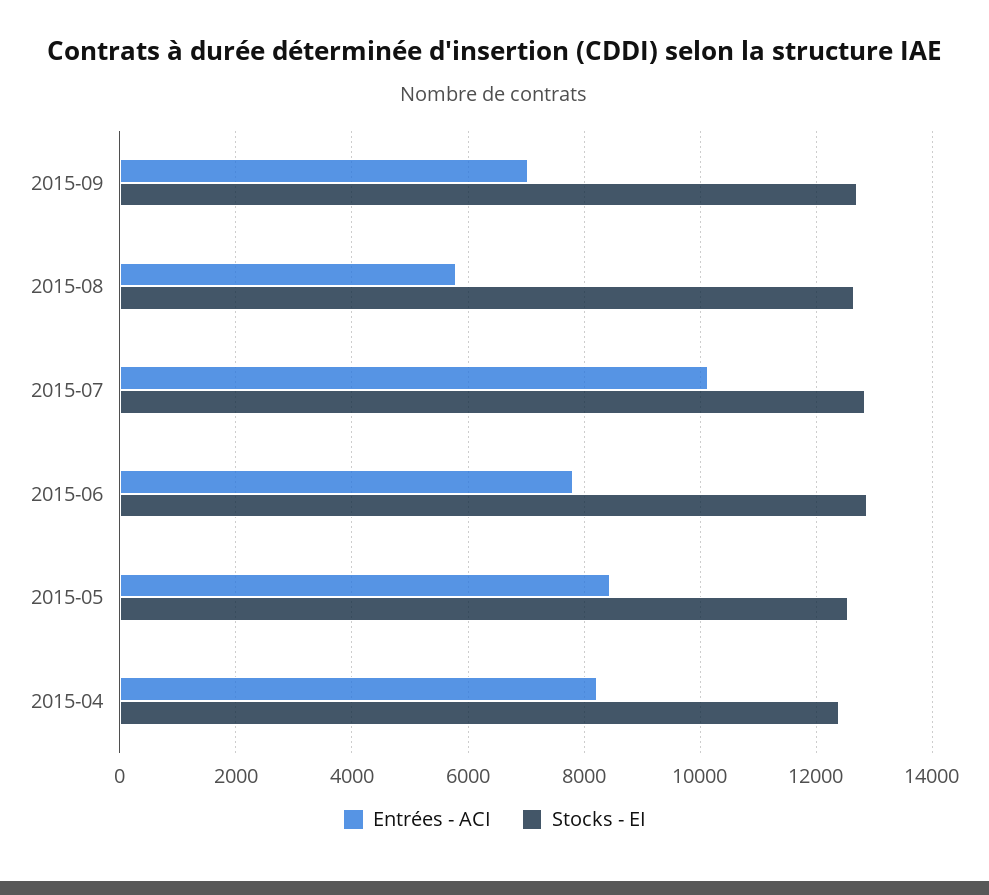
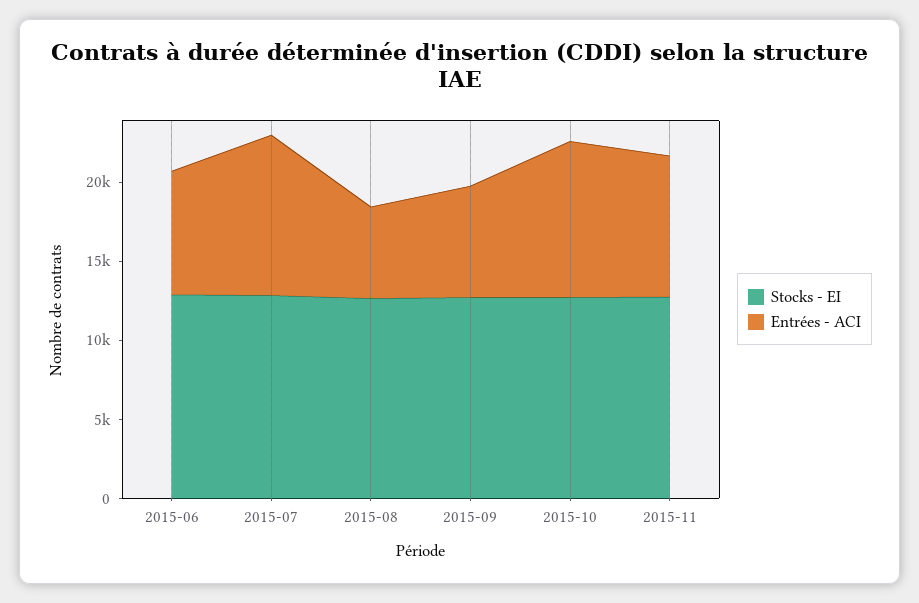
Entrées - ACI, 2015-05: 8400 -> none
Stocks - EI, 2015-05: 12600 -> none
Entrées - ACI, 2015-04: 8200 -> none
Stocks - EI, 2015-04: 12400 -> none
Stocks - EI, 2015-10: none -> 13000
Entrées - ACI, 2015-10: none -> 10000
Stocks - EI, 2015-11: none -> 13000
Entrées - ACI, 2015-11: none -> 9000

